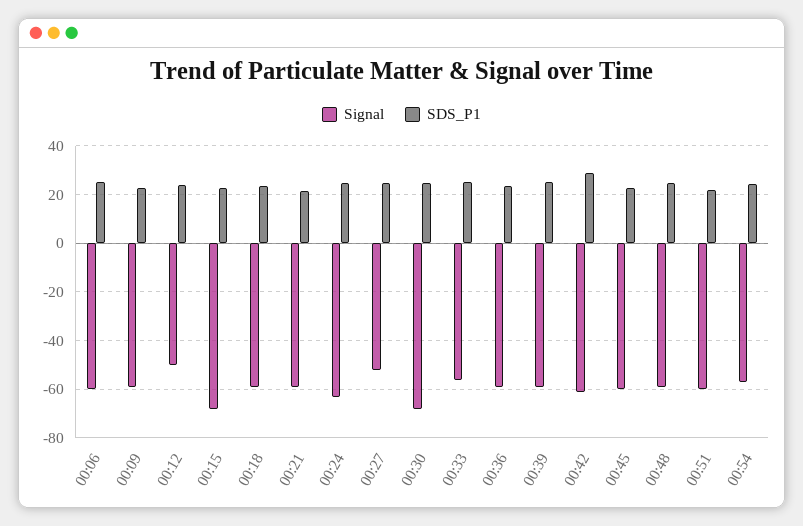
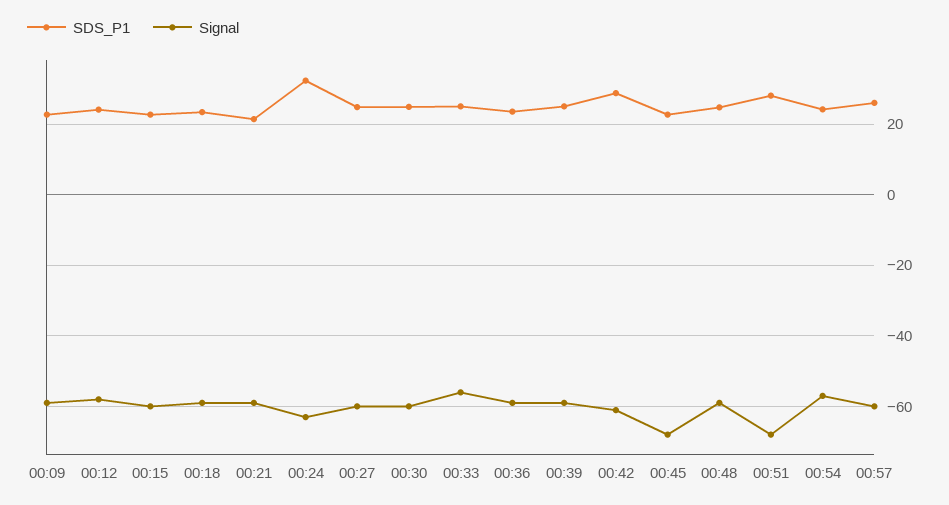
Signal, 00:06: -60 -> none
SDS_P1, 00:06: 25 -> none
Signal, 00:12: -50 -> -58
Signal, 00:15: -67.5 -> -60
SDS_P1, 00:24: 25 -> 32
Signal, 00:27: -52.5 -> -60
Signal, 00:30: -67.5 -> -60
Signal, 00:45: -60 -> -68
Signal, 00:51: -60 -> -68
SDS_P1, 00:51: 22.5 -> 28
SDS_P1, 00:57: none -> 26
Signal, 00:57: none -> -60

